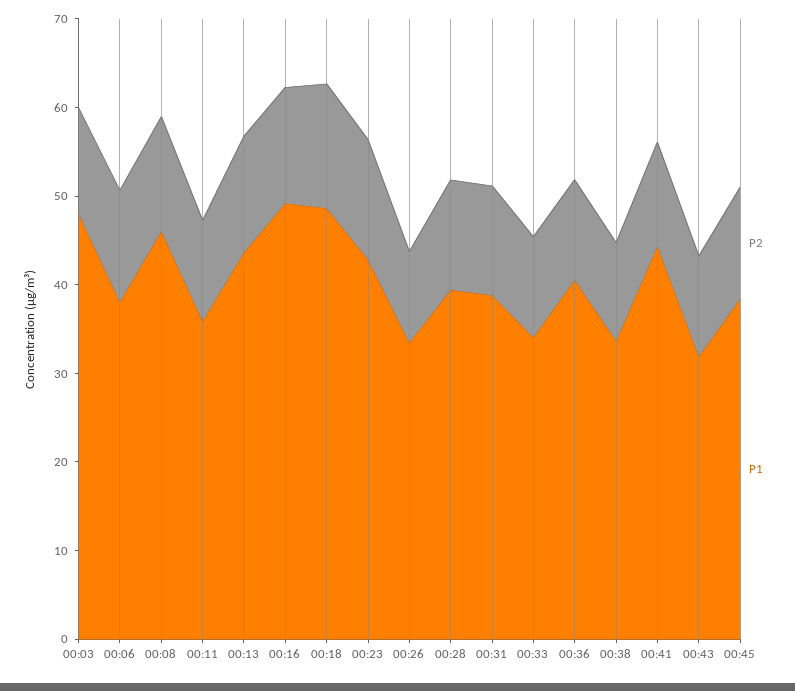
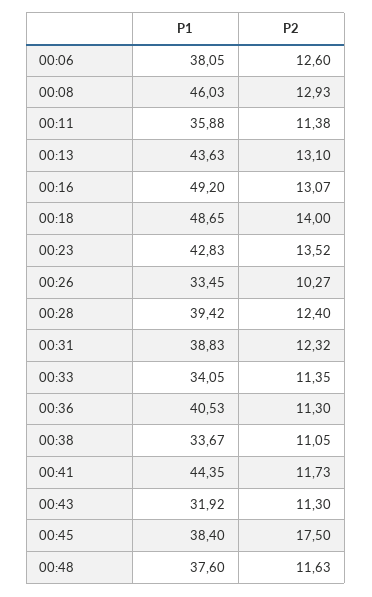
P2, 00:03: 12 -> none
P1, 00:03: 48 -> none
P2, 00:45: 12 -> 17.5
P1, 00:48: none -> 37.6
P2, 00:48: none -> 11.63

